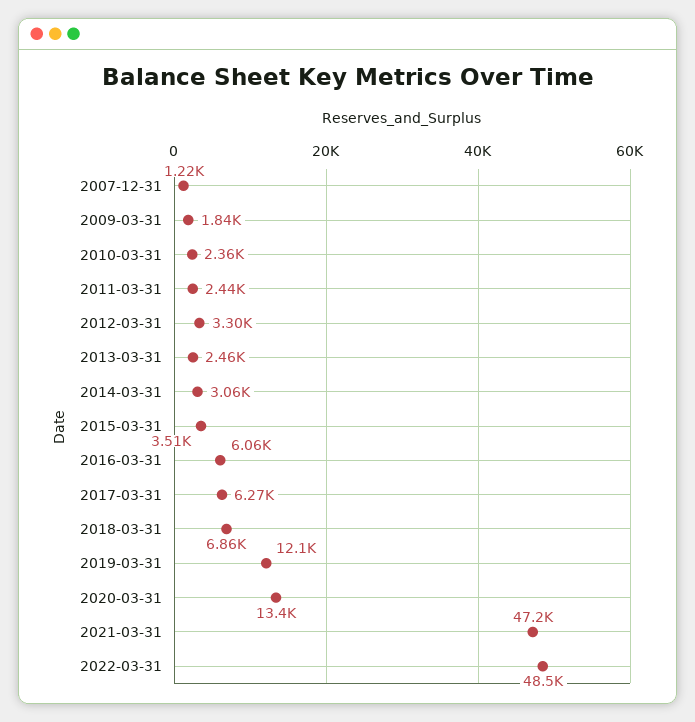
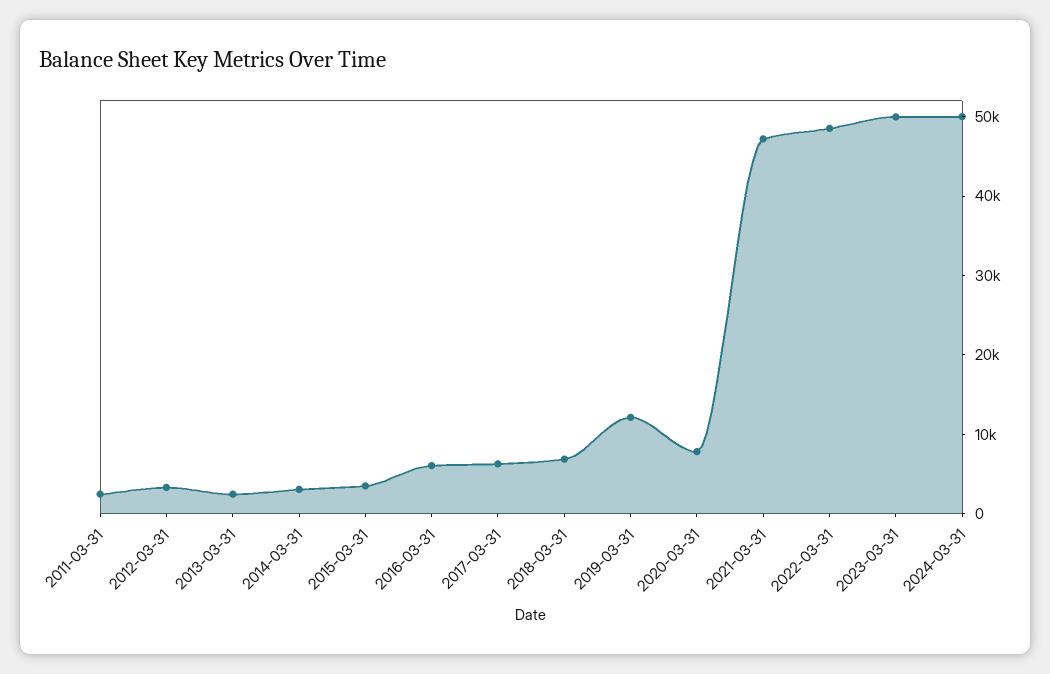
2007-12-31: 1220 -> none
2009-03-31: 1840 -> none
2010-03-31: 2360 -> none
2020-03-31: 13400 -> 8000
2023-03-31: none -> 50000
2024-03-31: none -> 50000

